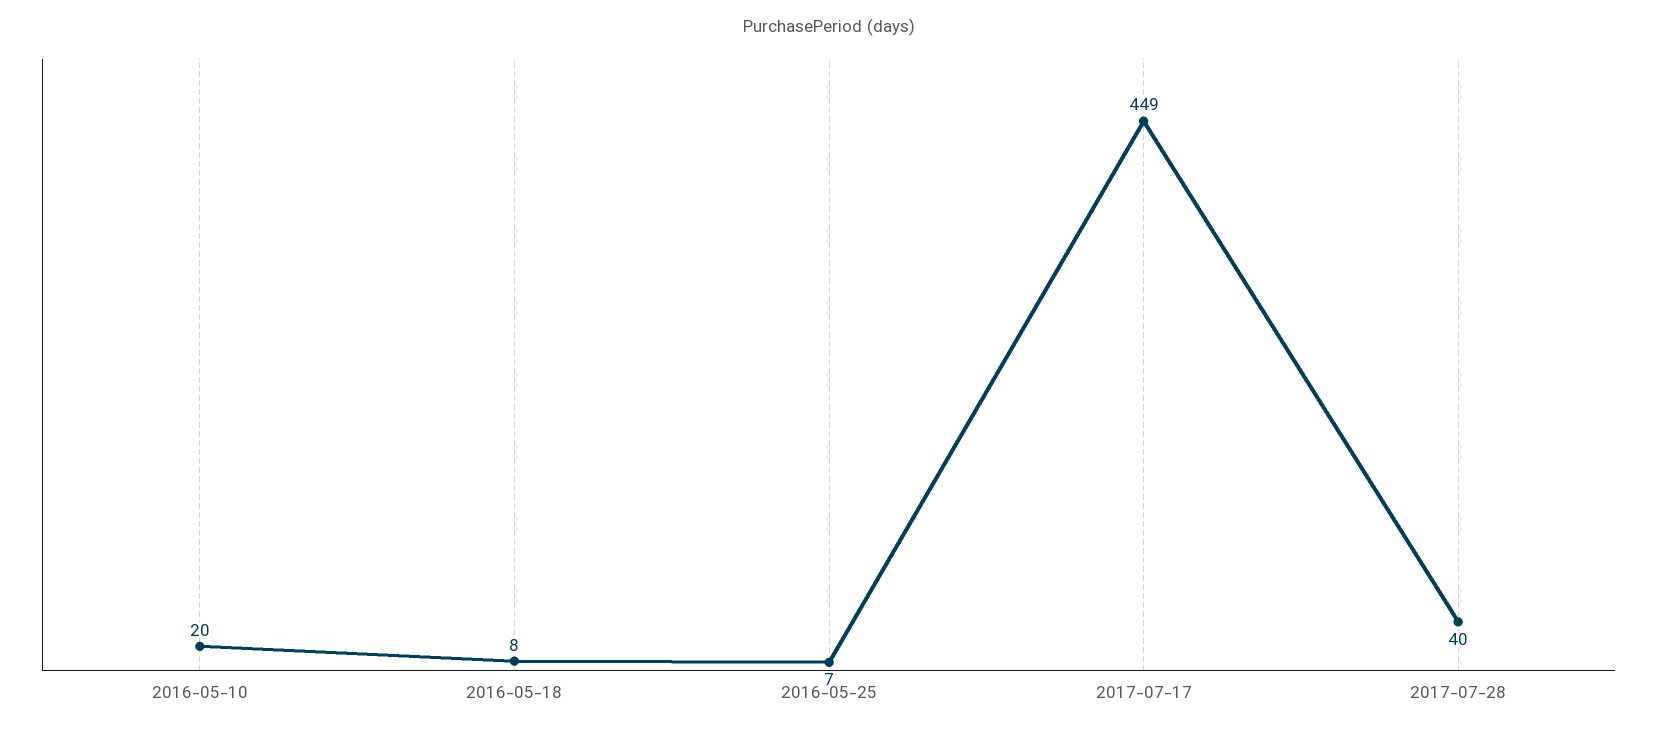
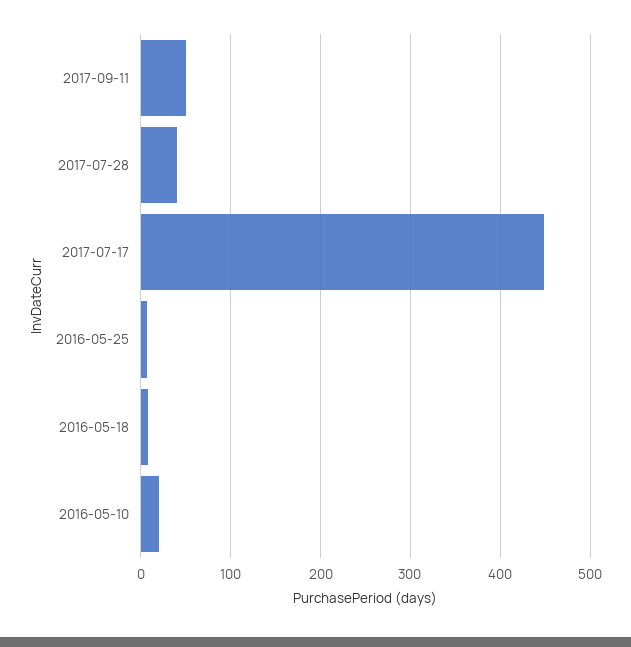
2017-09-11: none -> 50

